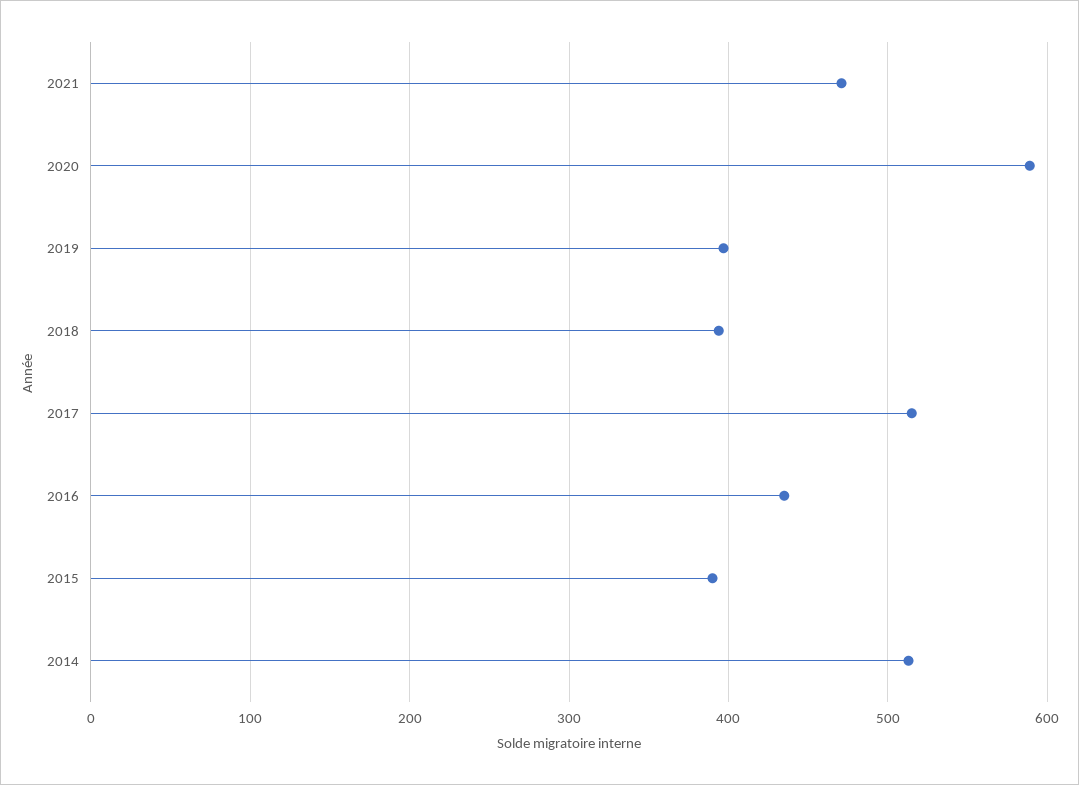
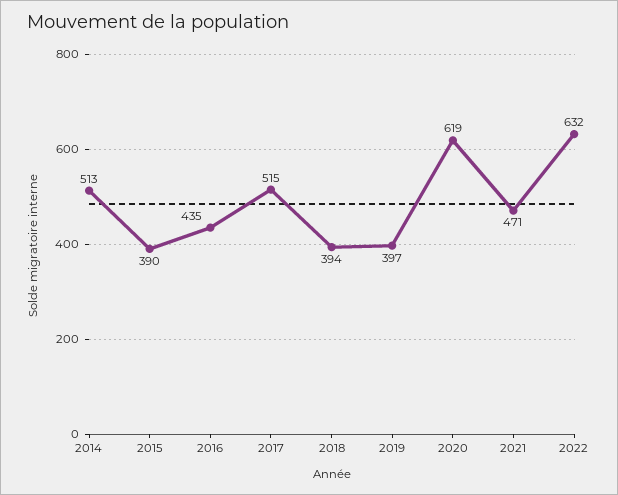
2020: 590 -> 619
2022: none -> 632

